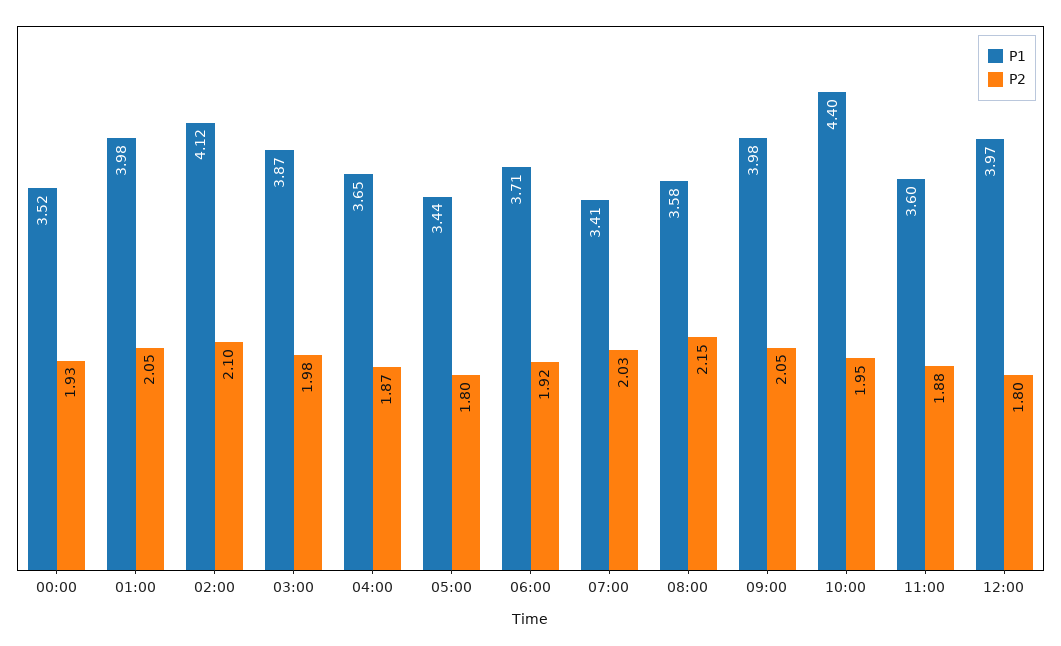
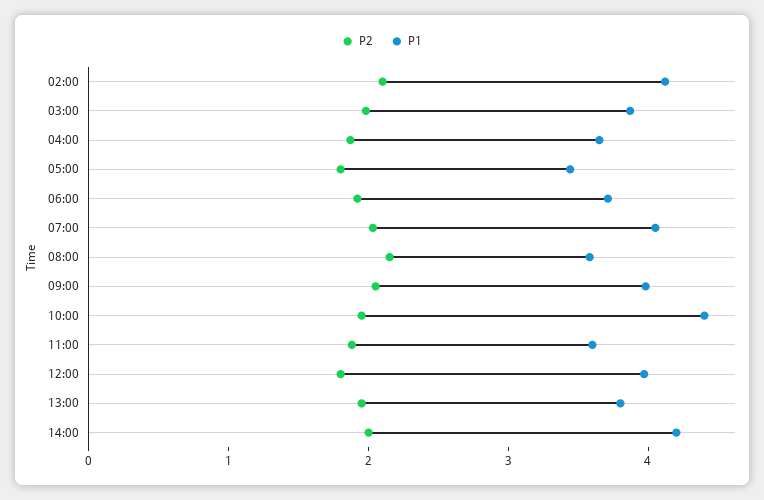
P1, 00:00: 3.52 -> none
P2, 00:00: 1.93 -> none
P1, 01:00: 3.98 -> none
P2, 01:00: 2.05 -> none
P1, 07:00: 3.41 -> 4
P2, 13:00: none -> 2
P1, 13:00: none -> 3.8
P2, 14:00: none -> 2
P1, 14:00: none -> 4.2

